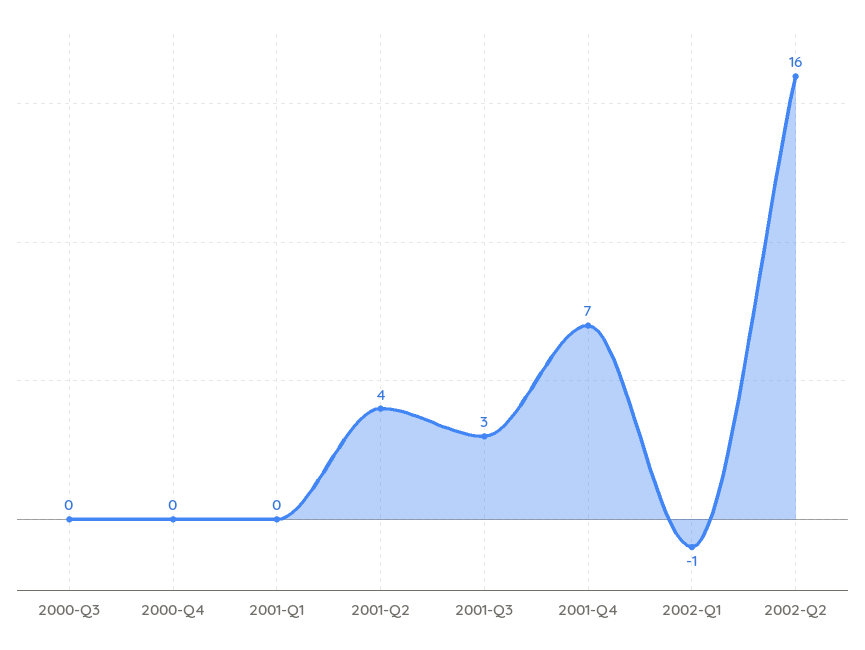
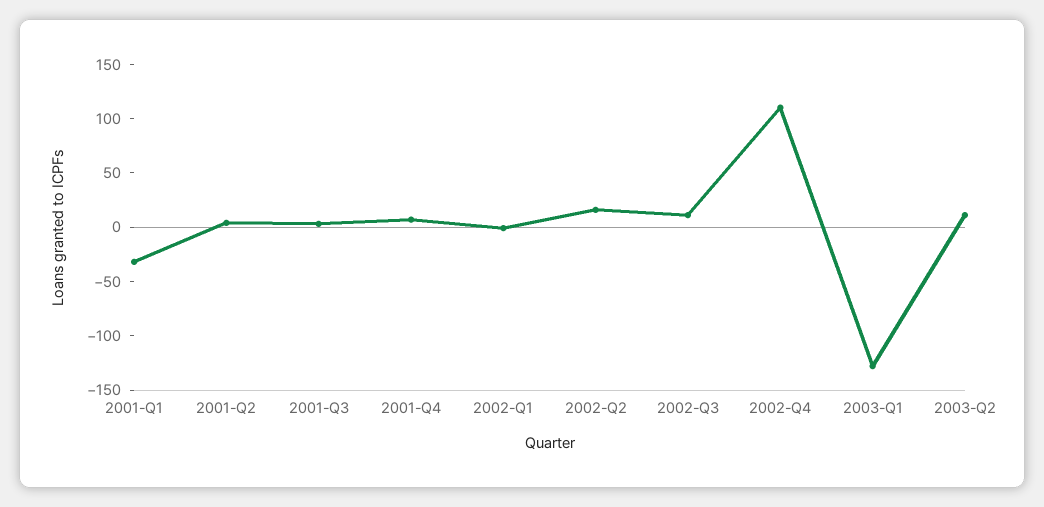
2000-Q3: 0 -> none
2000-Q4: 0 -> none
2001-Q1: 0 -> -30
2002-Q3: none -> 10
2002-Q4: none -> 110
2003-Q1: none -> -130
2003-Q2: none -> 10

